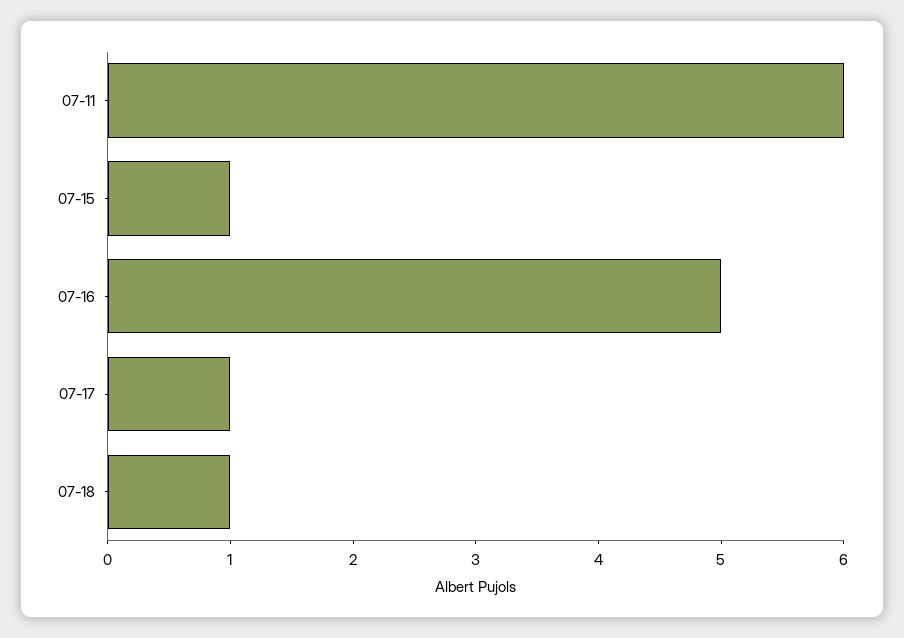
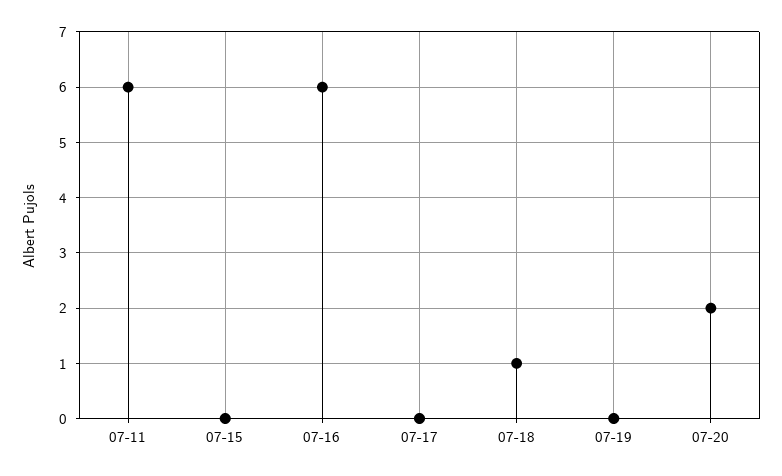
07-15: 1 -> 0
07-16: 5 -> 6
07-17: 1 -> 0
07-19: none -> 0
07-20: none -> 2

